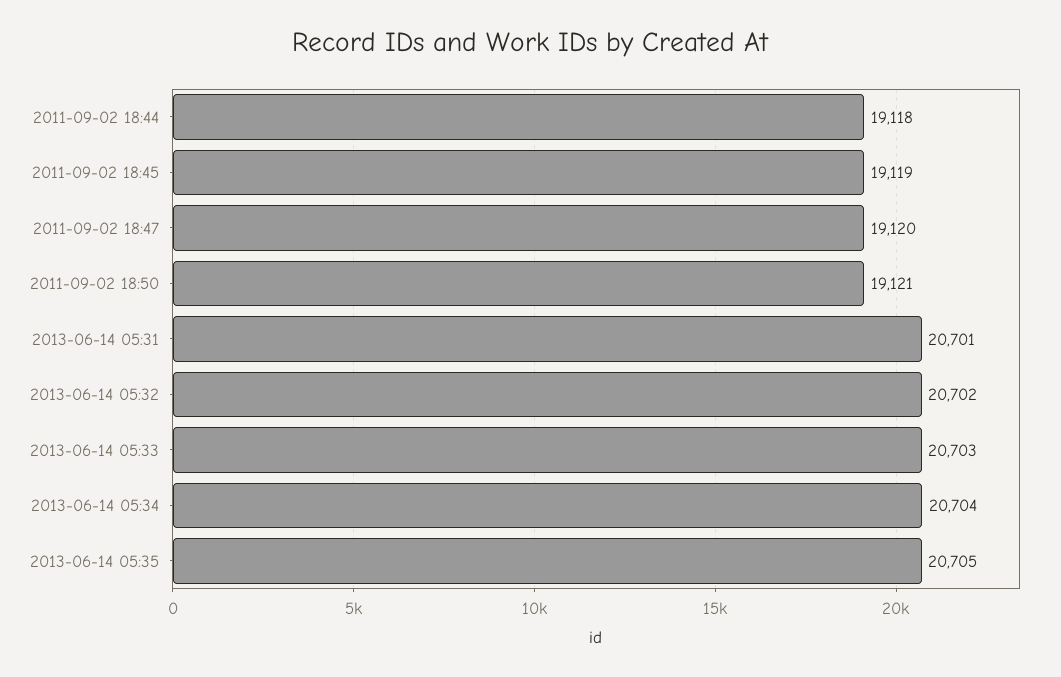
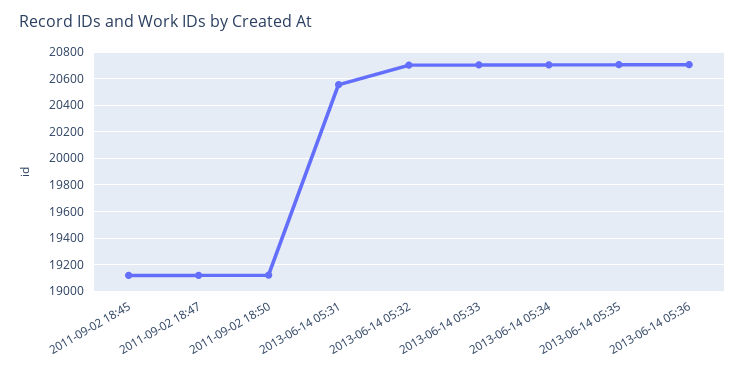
2011-09-02 18:44: 19118 -> none
2013-06-14 05:31: 20701 -> 20550
2013-06-14 05:36: none -> 20700

